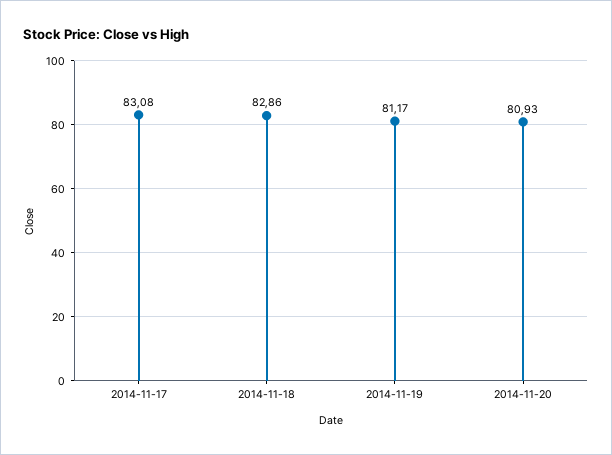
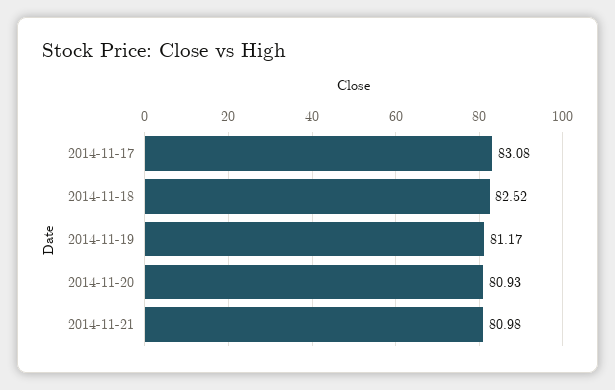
2014-11-18: 82.86 -> 82.52
2014-11-21: none -> 80.98

